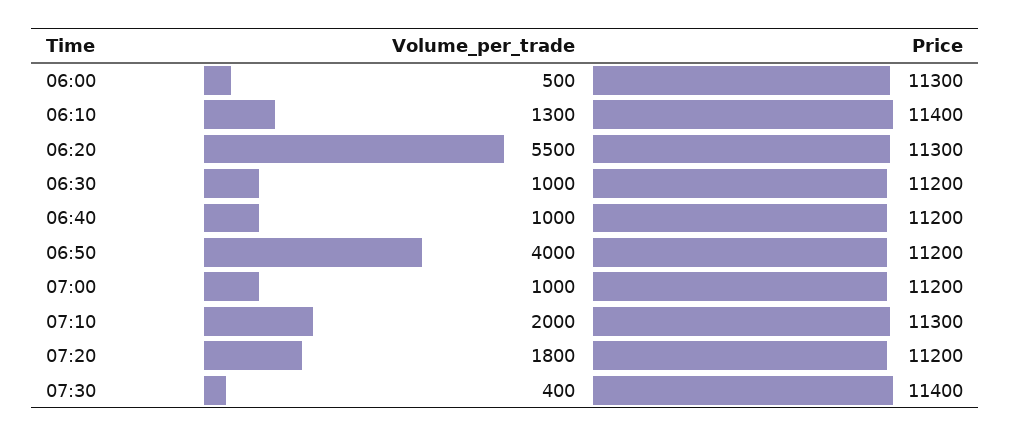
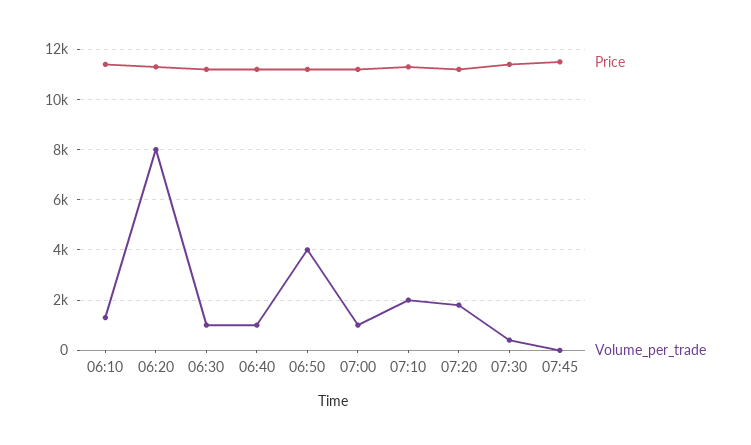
Volume_per_trade, 06:00: 500 -> none
Price, 06:00: 11300 -> none
Volume_per_trade, 06:20: 5500 -> 8000
Price, 07:45: none -> 11500
Volume_per_trade, 07:45: none -> 0

